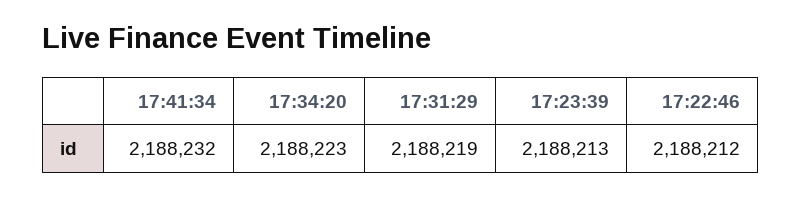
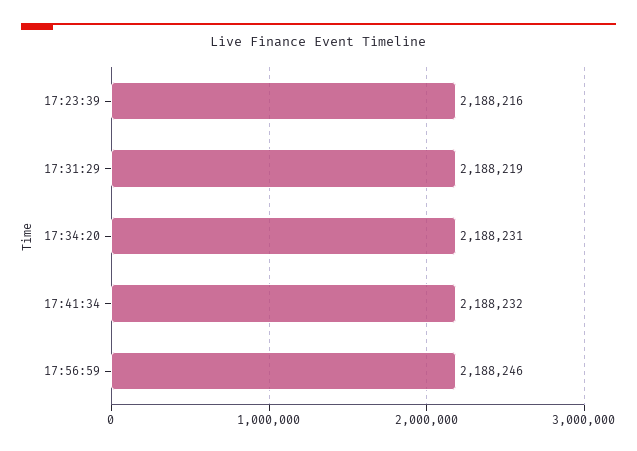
17:34:20: 2188223 -> 2188231
17:23:39: 2188213 -> 2188216
17:22:46: 2188212 -> none
17:56:59: none -> 2188246

